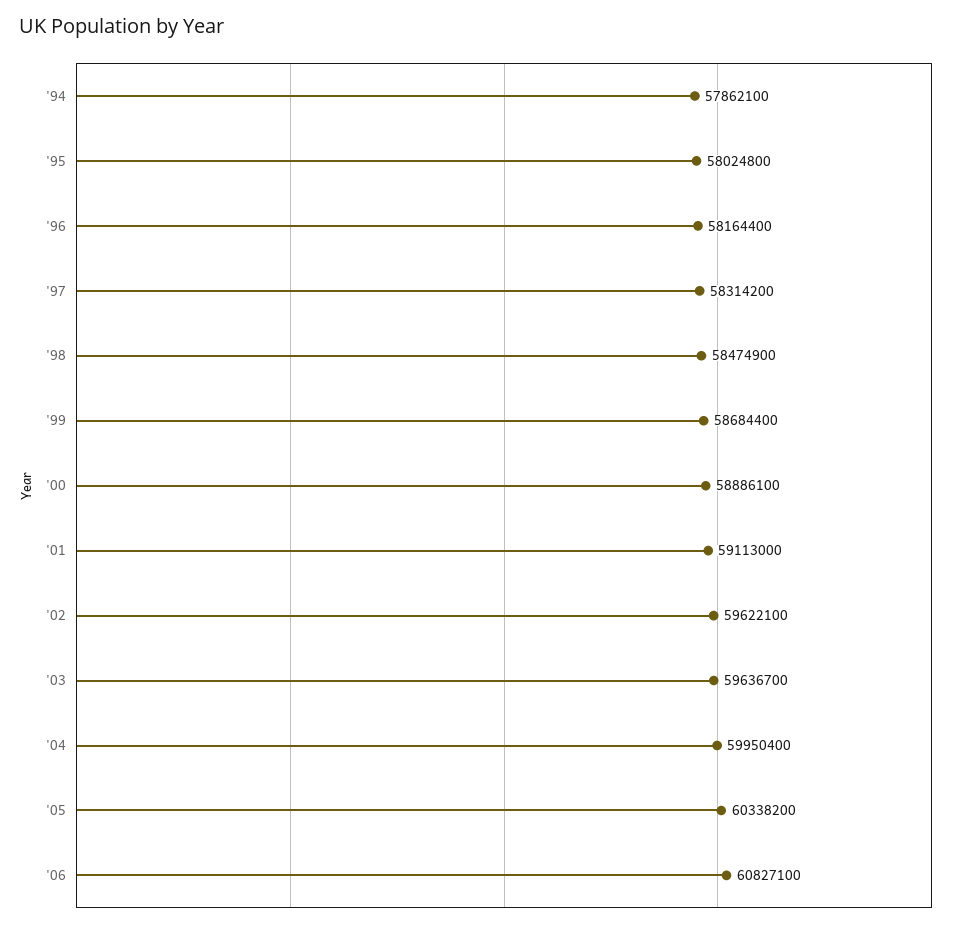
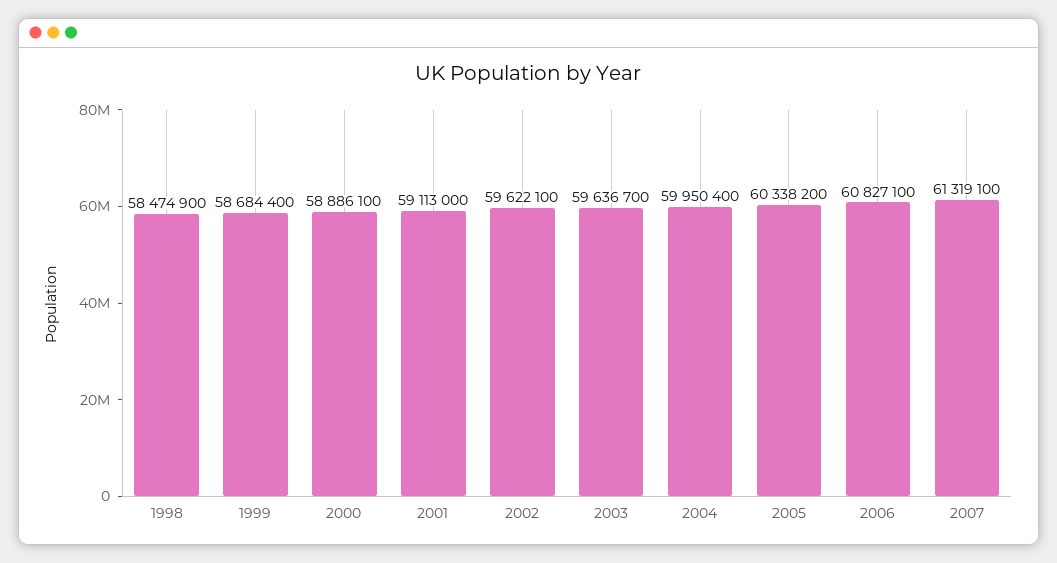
'94: 57862100 -> none
'95: 58024800 -> none
'96: 58164400 -> none
'97: 58314200 -> none
2007: none -> 61319100

